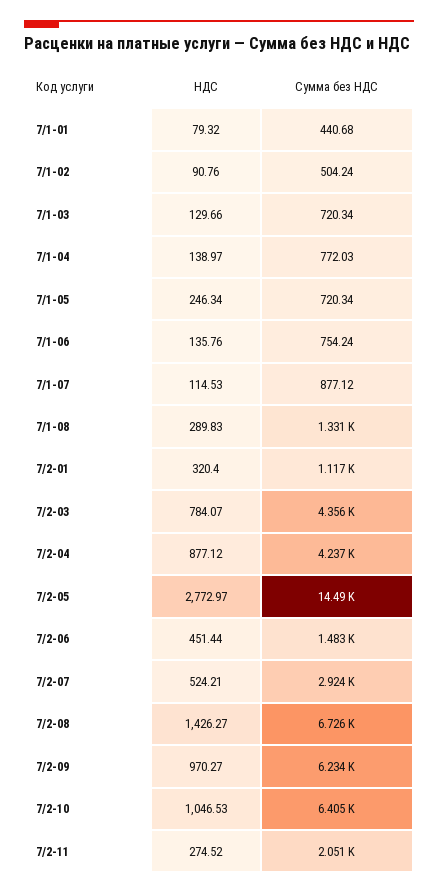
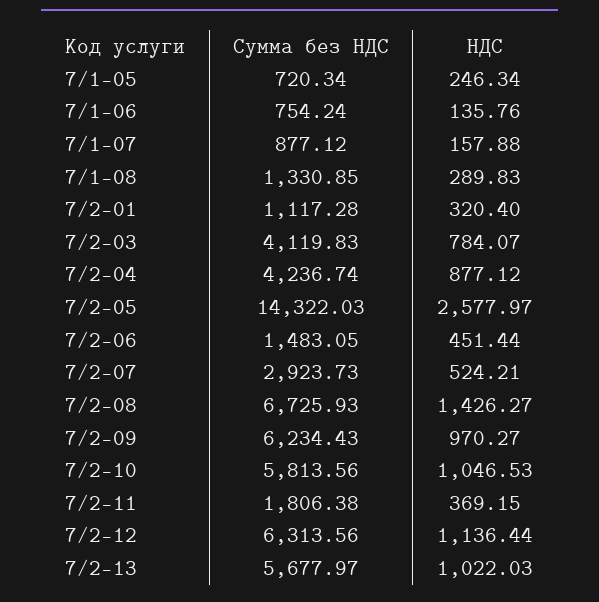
НДС, 7/1-01: 79.32 -> none
Сумма без НДС, 7/1-01: 440.68 -> none
НДС, 7/1-02: 90.76 -> none
Сумма без НДС, 7/1-02: 504.24 -> none
НДС, 7/1-03: 129.66 -> none
Сумма без НДС, 7/1-03: 720.34 -> none
НДС, 7/1-04: 138.97 -> none
Сумма без НДС, 7/1-04: 772.03 -> none
НДС, 7/1-07: 114.53 -> 157.88
Сумма без НДС, 7/2-03: 4356 -> 4119.83
НДС, 7/2-05: 2772.97 -> 2577.97
Сумма без НДС, 7/2-05: 14490 -> 14322.03
Сумма без НДС, 7/2-10: 6405 -> 5813.56
НДС, 7/2-11: 274.52 -> 369.15
Сумма без НДС, 7/2-11: 2051 -> 1806.38
Сумма без НДС, 7/2-12: none -> 6313.56
НДС, 7/2-12: none -> 1136.44
Сумма без НДС, 7/2-13: none -> 5677.97
НДС, 7/2-13: none -> 1022.03

